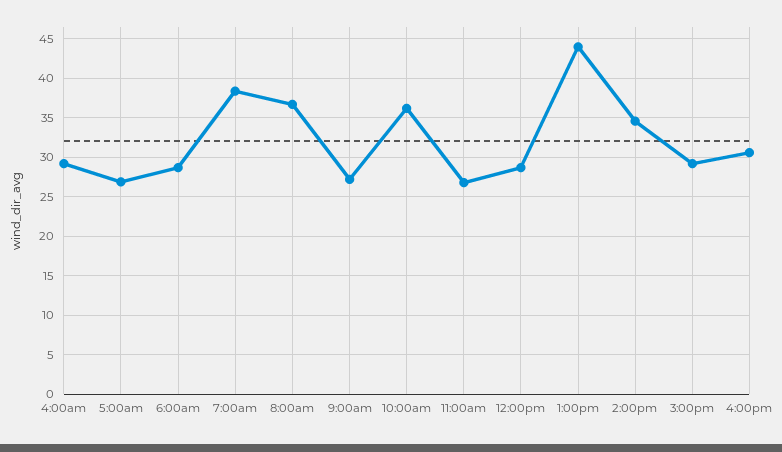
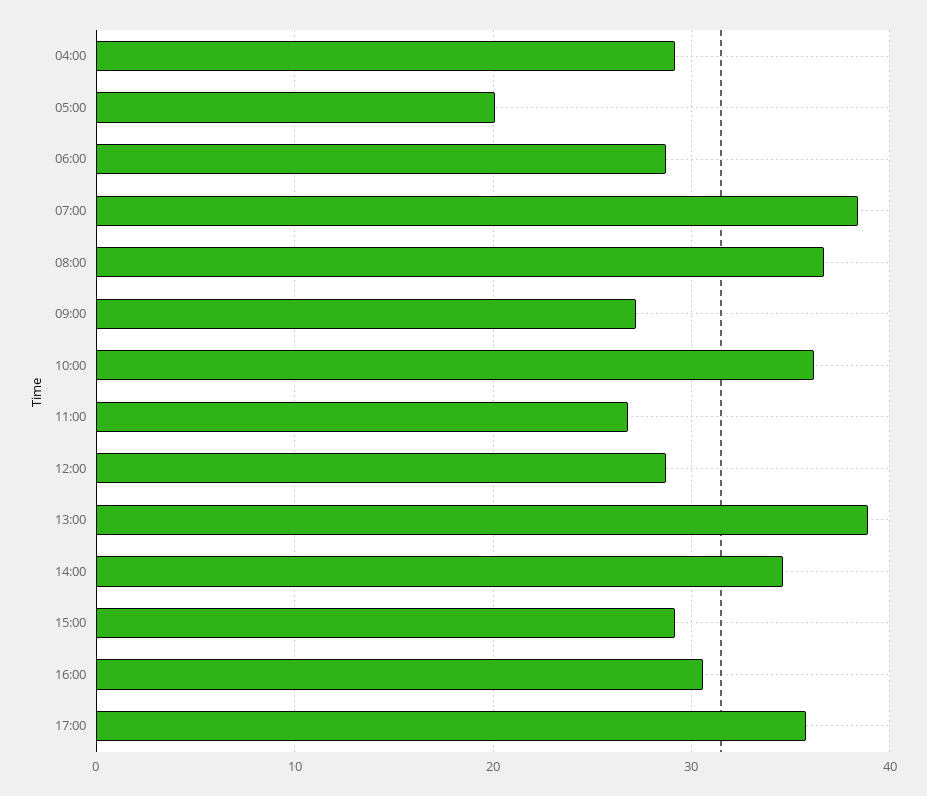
5:00am: 27 -> 20
1:00pm: 44 -> 39
17:00: none -> 36

